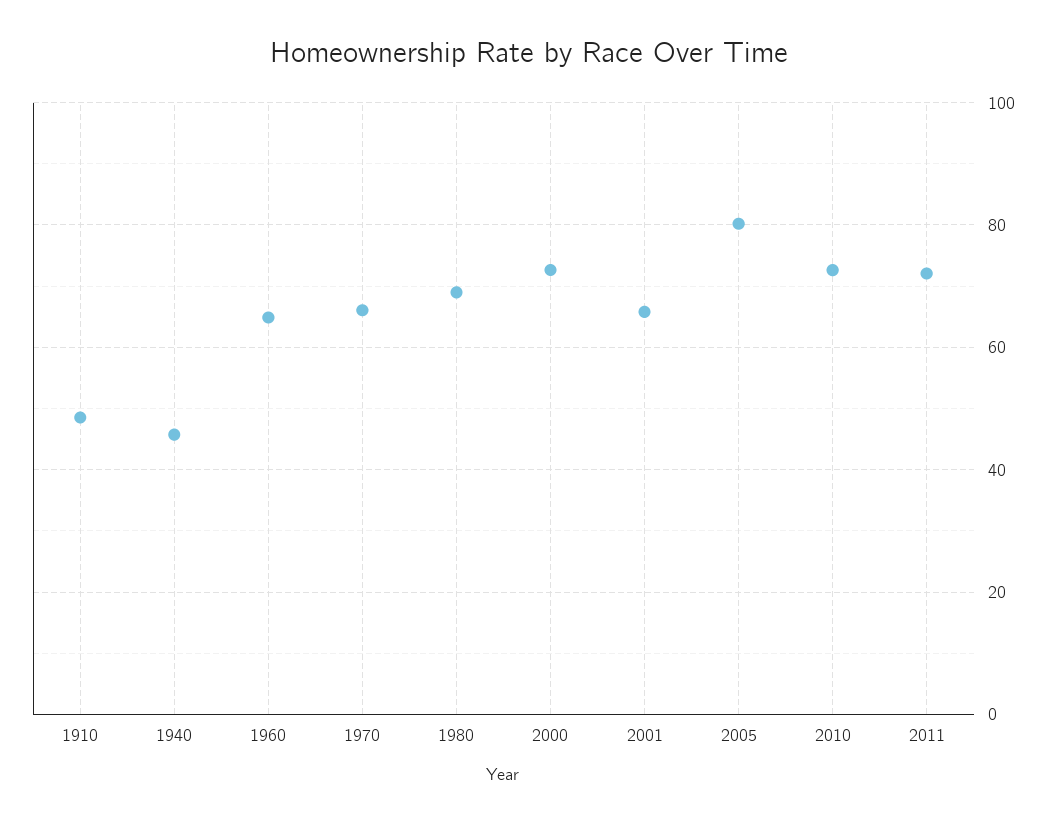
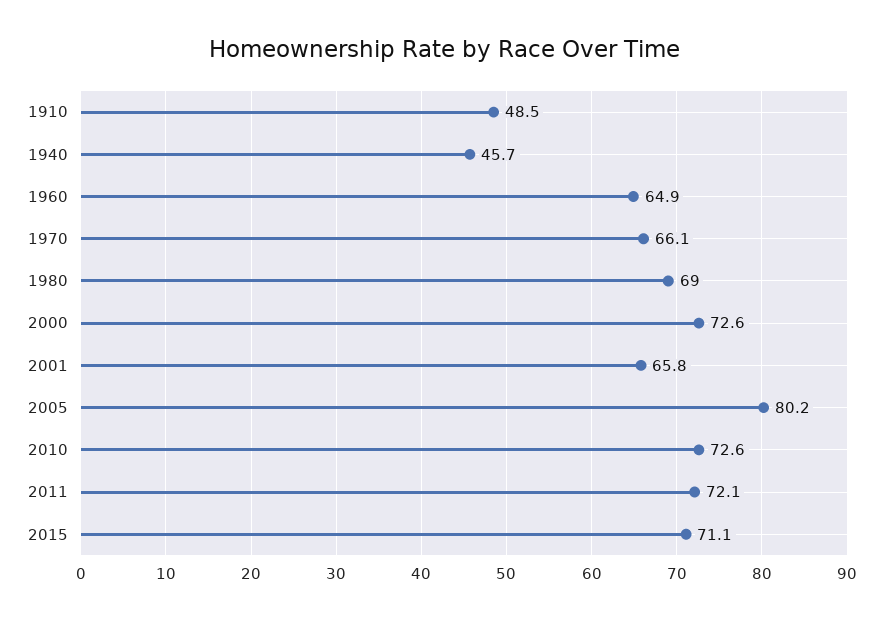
2015: none -> 71.1

